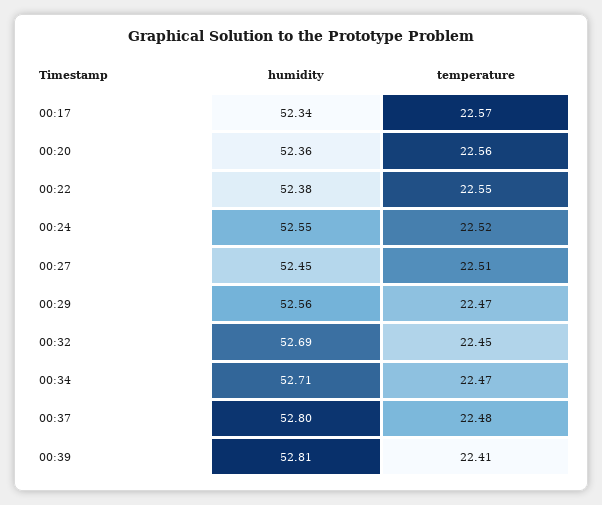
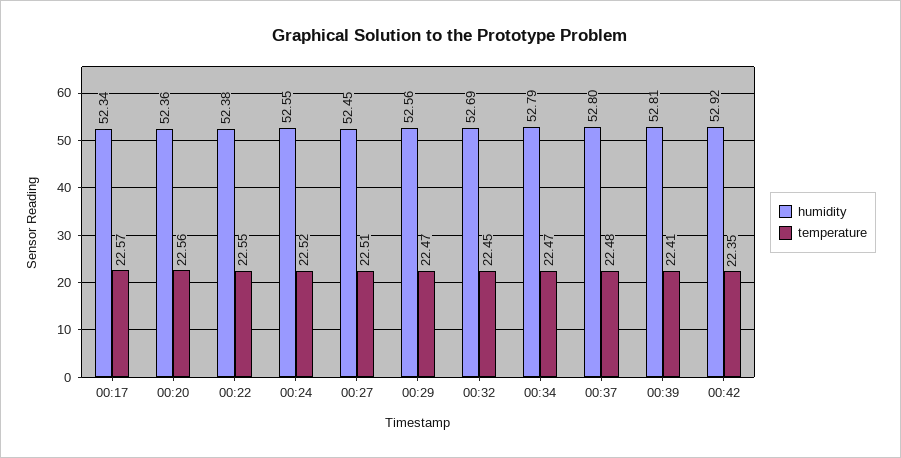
humidity, 00:34: 52.71 -> 52.79
humidity, 00:42: none -> 52.92
temperature, 00:42: none -> 22.35

